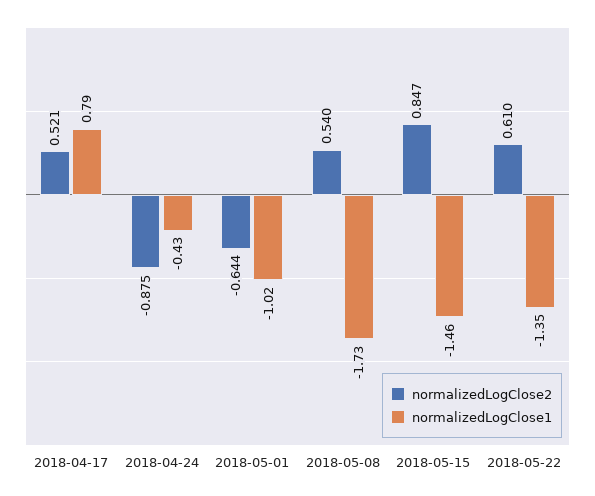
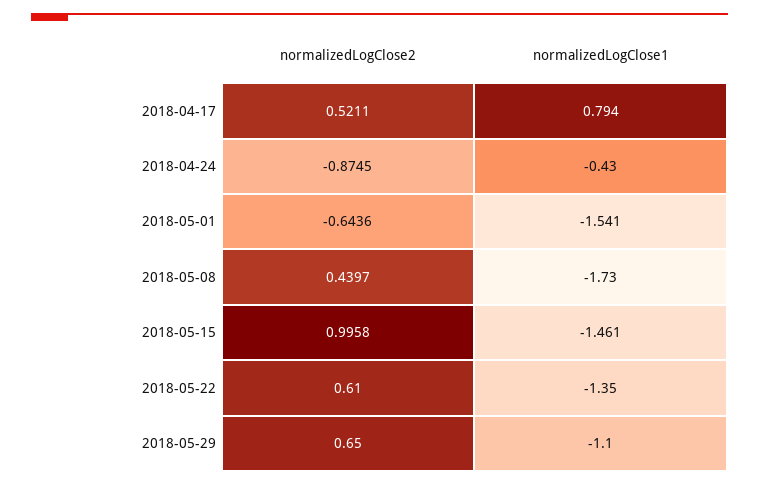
normalizedLogClose1, 2018-05-01: -1.02 -> -1.541
normalizedLogClose2, 2018-05-08: 0.54 -> 0.4397
normalizedLogClose2, 2018-05-15: 0.847 -> 0.9958
normalizedLogClose2, 2018-05-29: none -> 0.65
normalizedLogClose1, 2018-05-29: none -> -1.1

